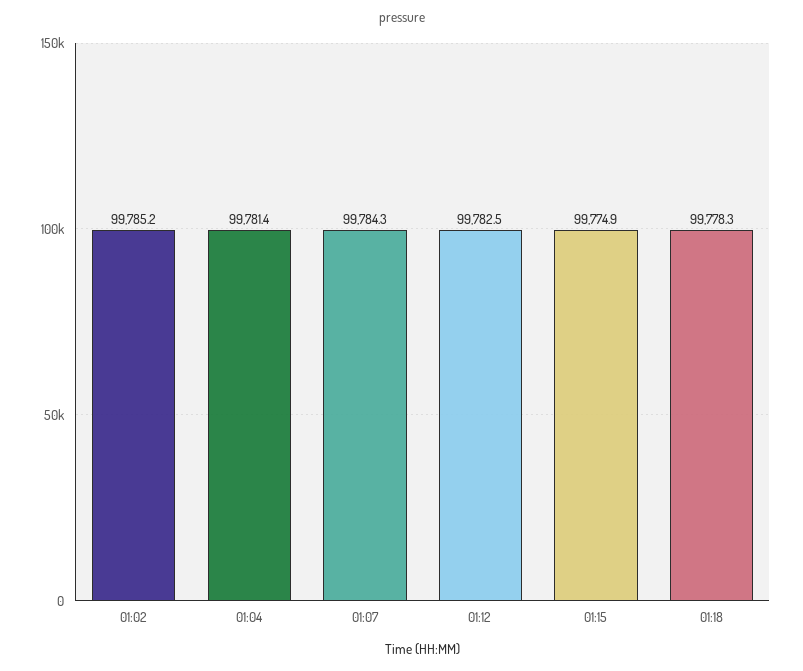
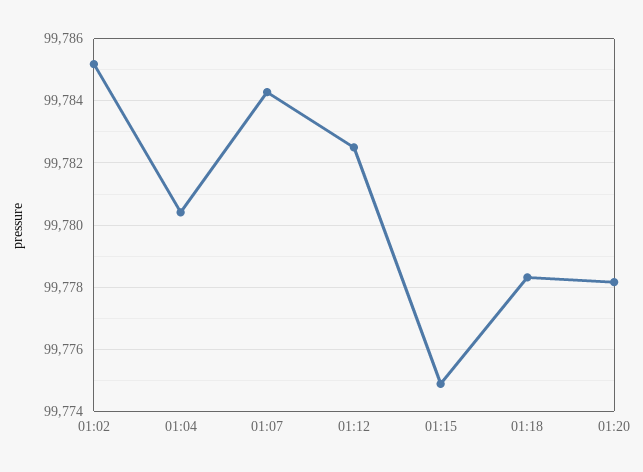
01:04: 99781.4 -> 99780.4
01:20: none -> 99778.2

